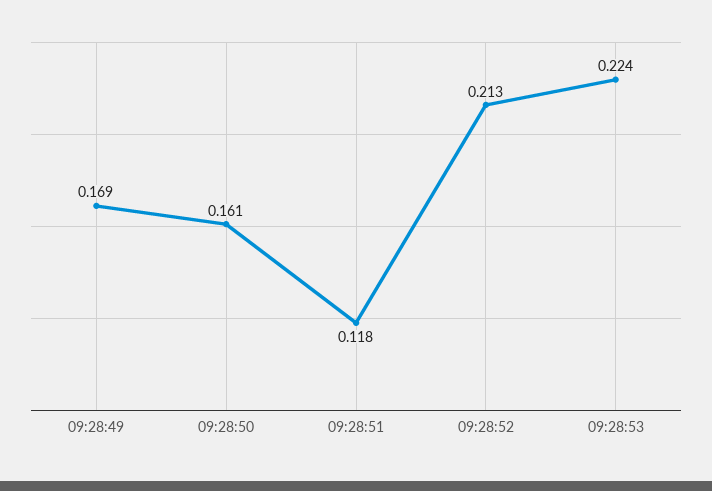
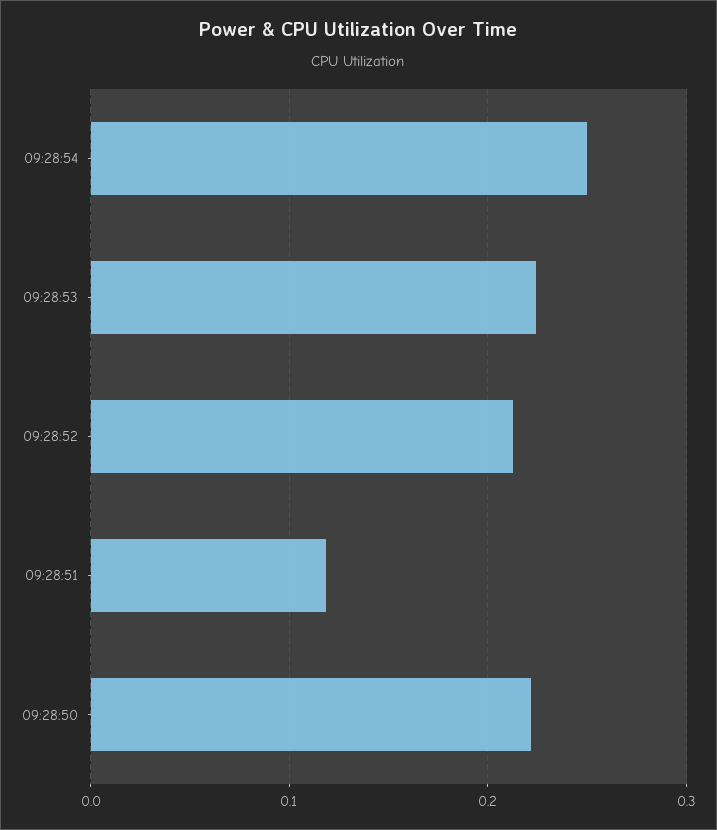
09:28:49: 0.169 -> none
09:28:50: 0.161 -> 0.22
09:28:54: none -> 0.25

